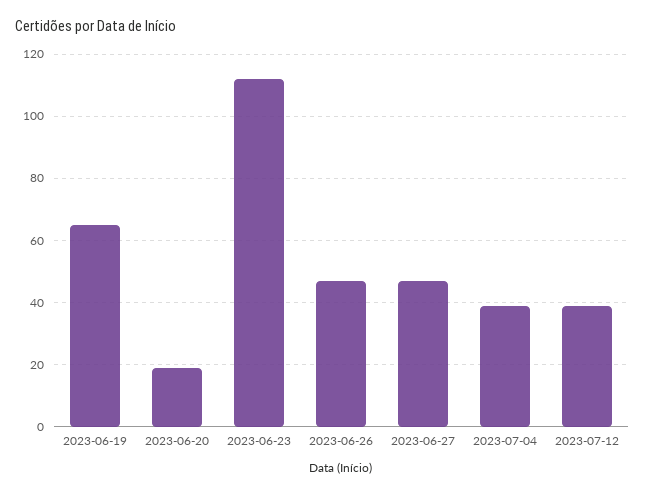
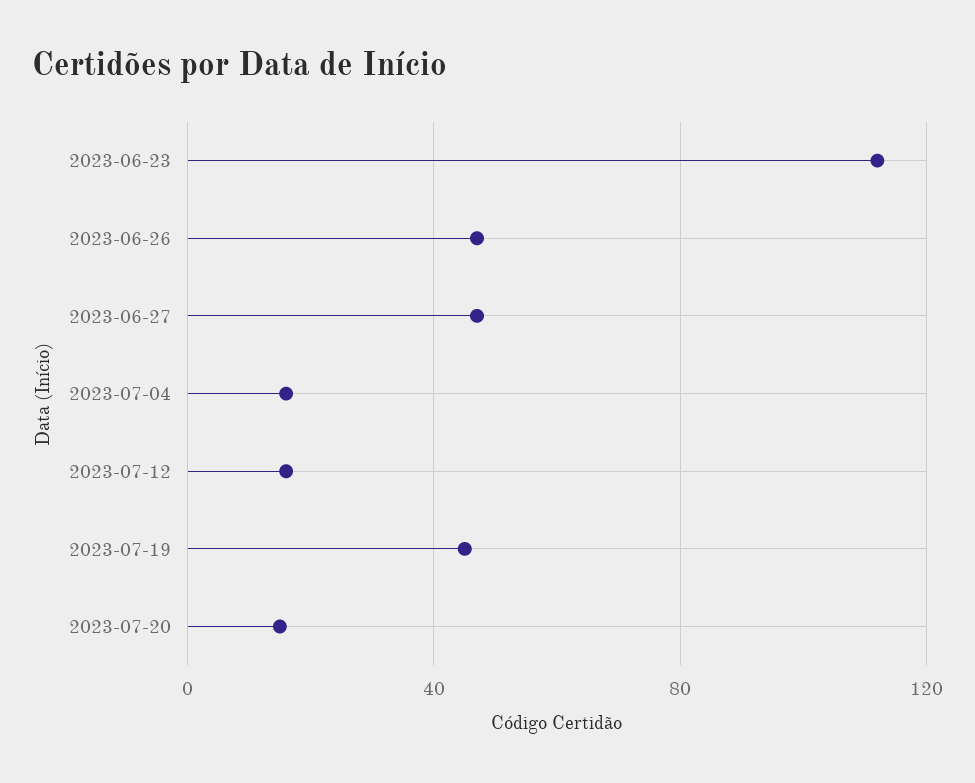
2023-06-19: 65 -> none
2023-06-20: 20 -> none
2023-07-04: 40 -> 15
2023-07-12: 40 -> 15
2023-07-19: none -> 45
2023-07-20: none -> 15

